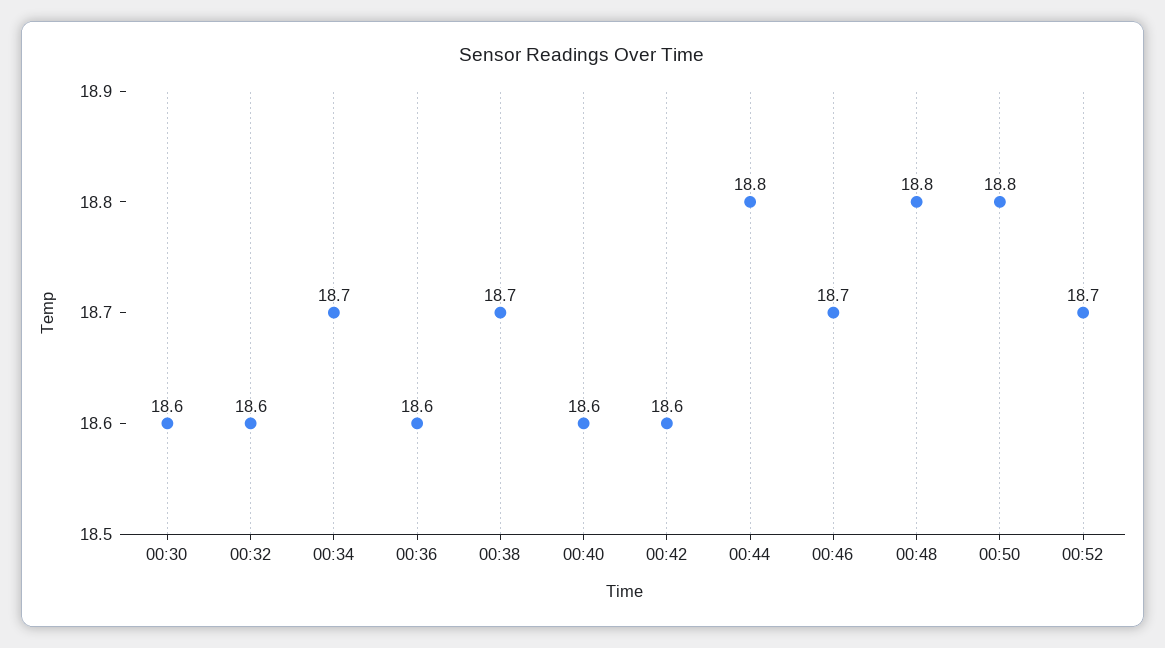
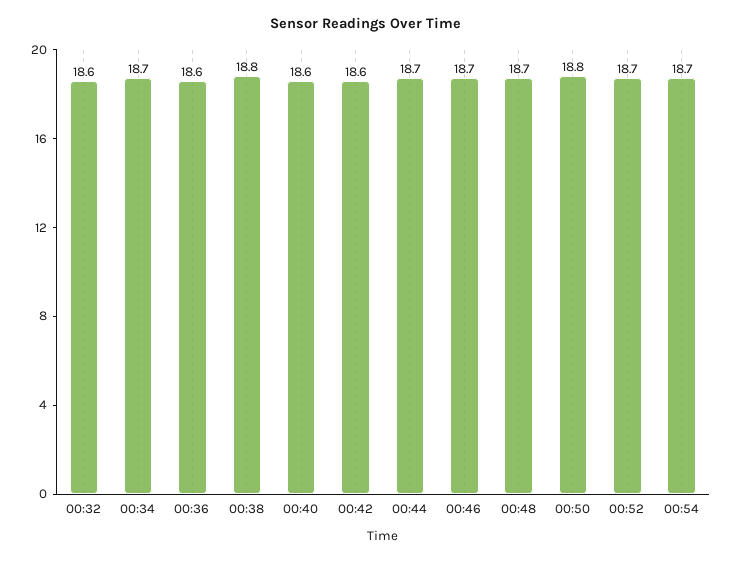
00:30: 18.6 -> none
00:38: 18.7 -> 18.8
00:44: 18.8 -> 18.7
00:48: 18.8 -> 18.7
00:54: none -> 18.7

